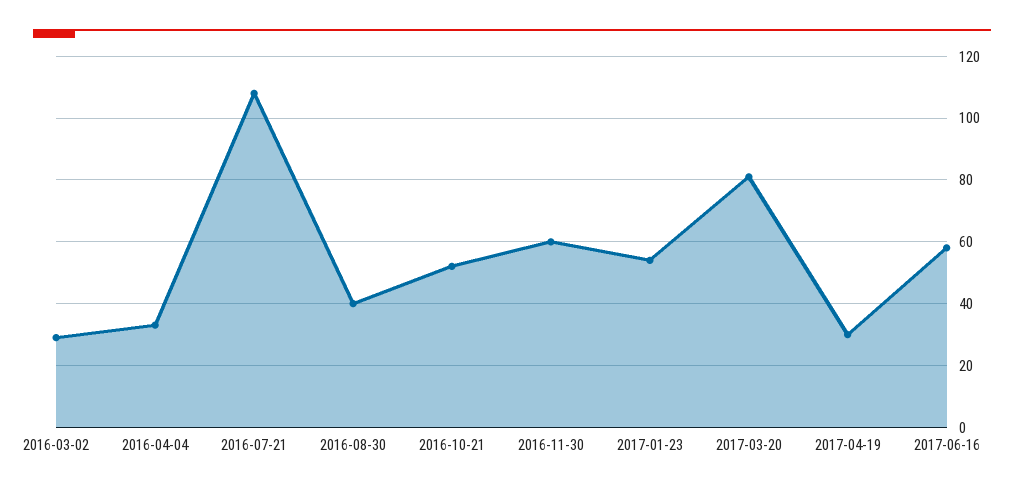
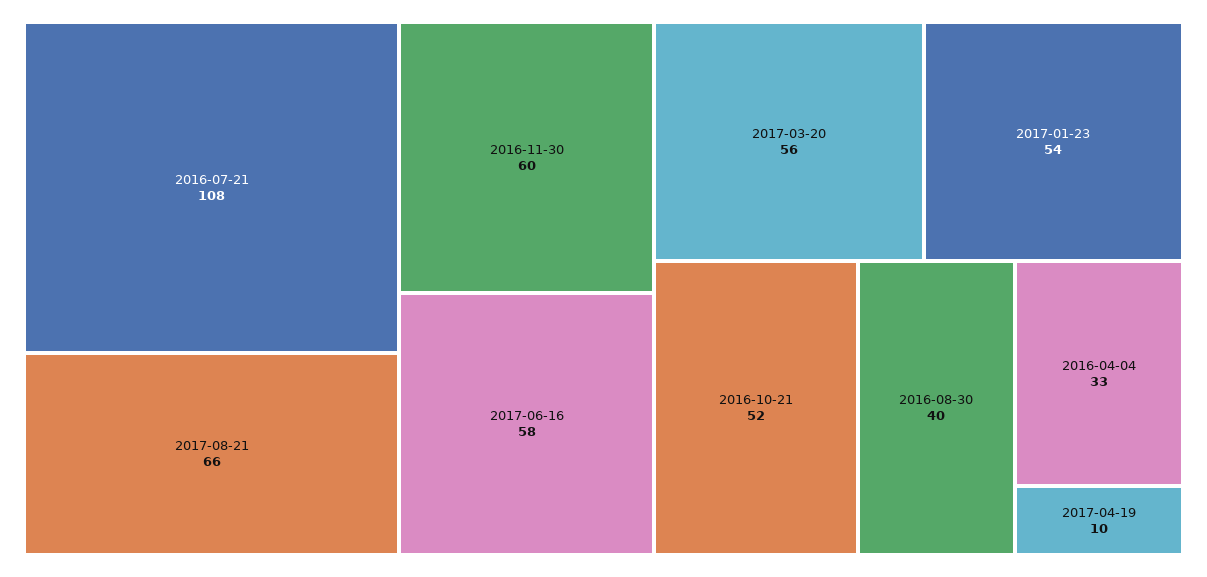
2016-03-02: 30 -> none
2017-03-20: 80 -> 56
2017-04-19: 30 -> 10
2017-08-21: none -> 66

